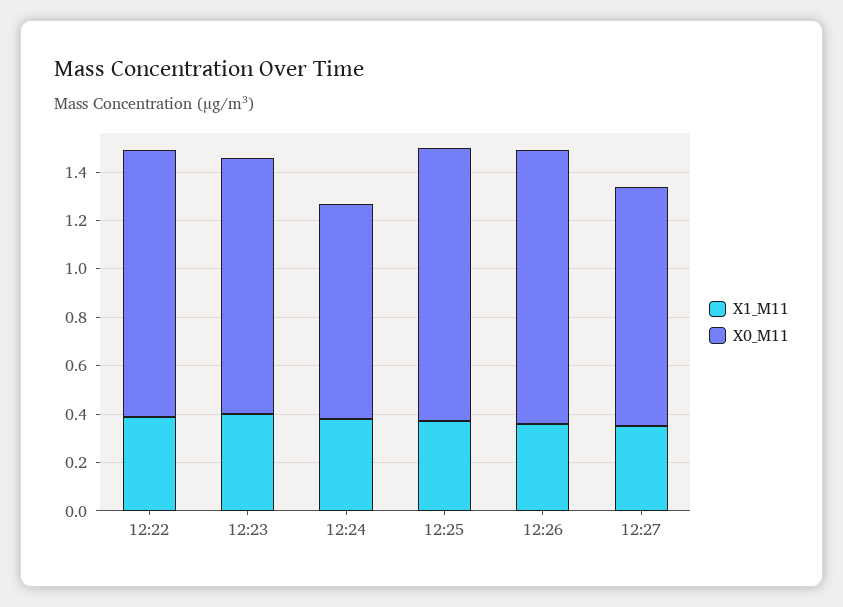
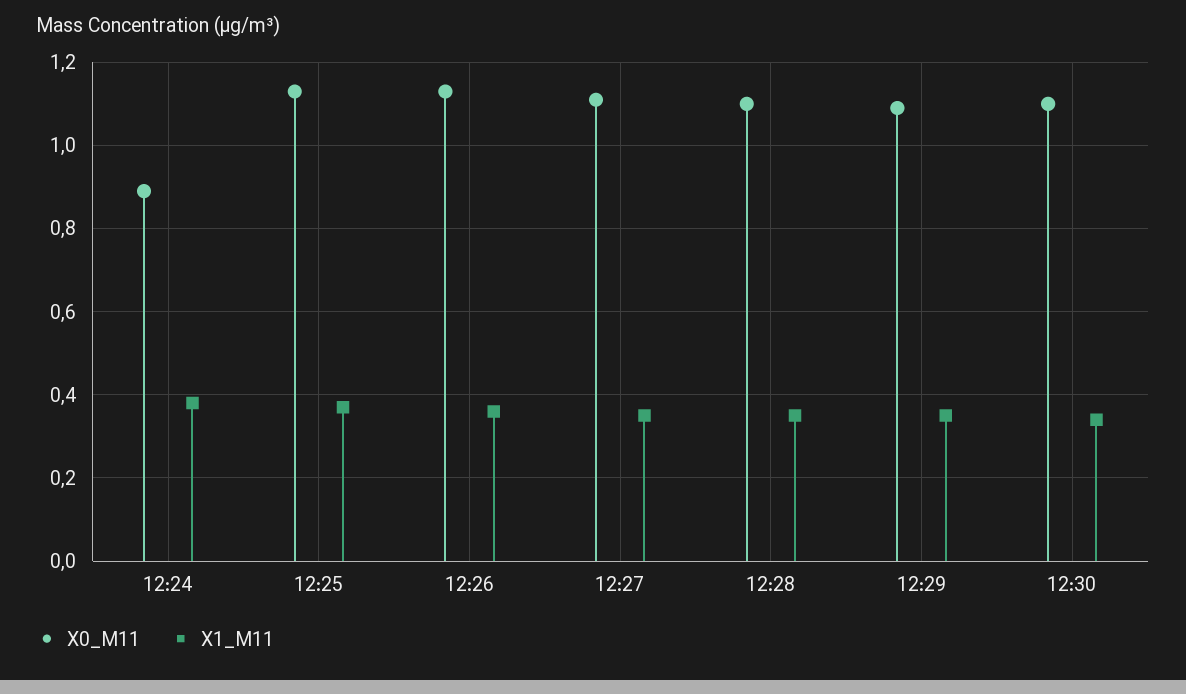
X1_M11, 12:22: 0.4 -> none
X0_M11, 12:22: 1.1 -> none
X1_M11, 12:23: 0.4 -> none
X0_M11, 12:23: 1.05 -> none
X0_M11, 12:27: 1 -> 1.1
X0_M11, 12:28: none -> 1.1
X1_M11, 12:28: none -> 0.35
X0_M11, 12:29: none -> 1.1
X1_M11, 12:29: none -> 0.35
X0_M11, 12:30: none -> 1.1
X1_M11, 12:30: none -> 0.35

